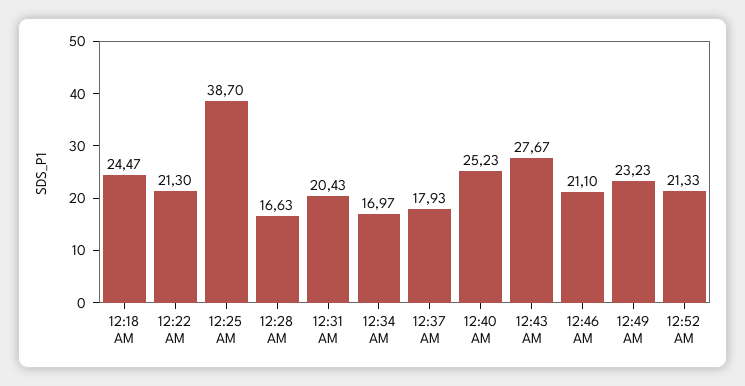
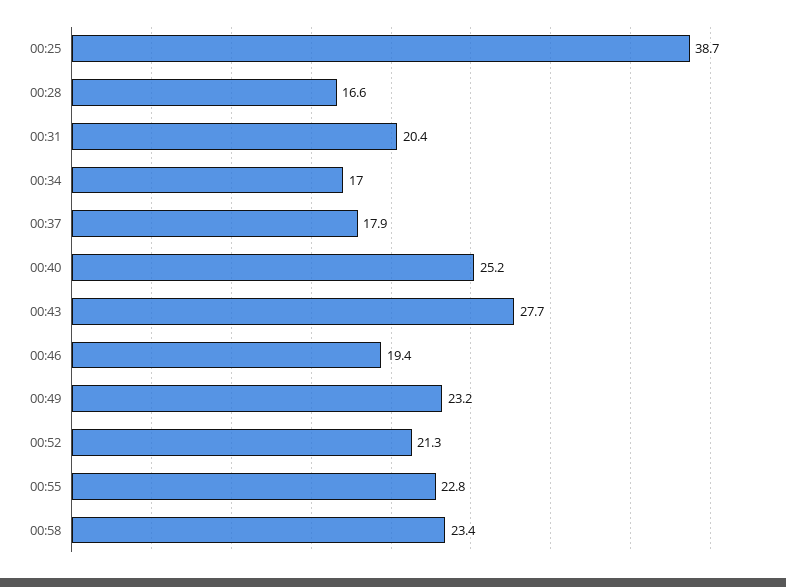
12:18 AM: 24.47 -> none
12:22 AM: 21.3 -> none
12:46 AM: 21.1 -> 19.4
00:55: none -> 22.8
00:58: none -> 23.4

